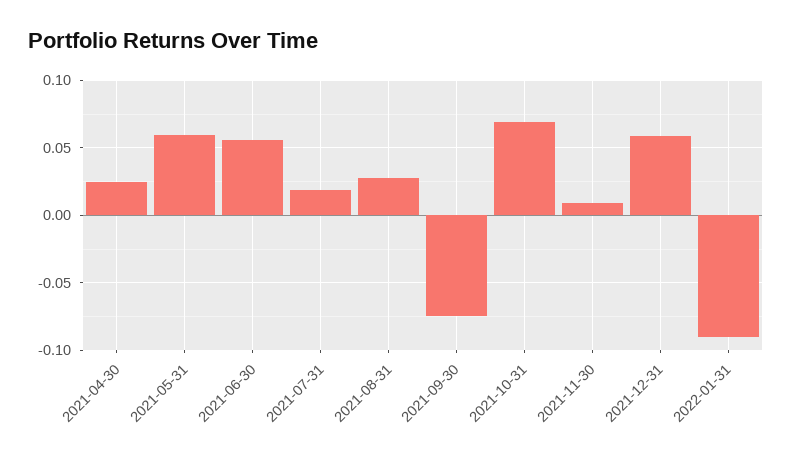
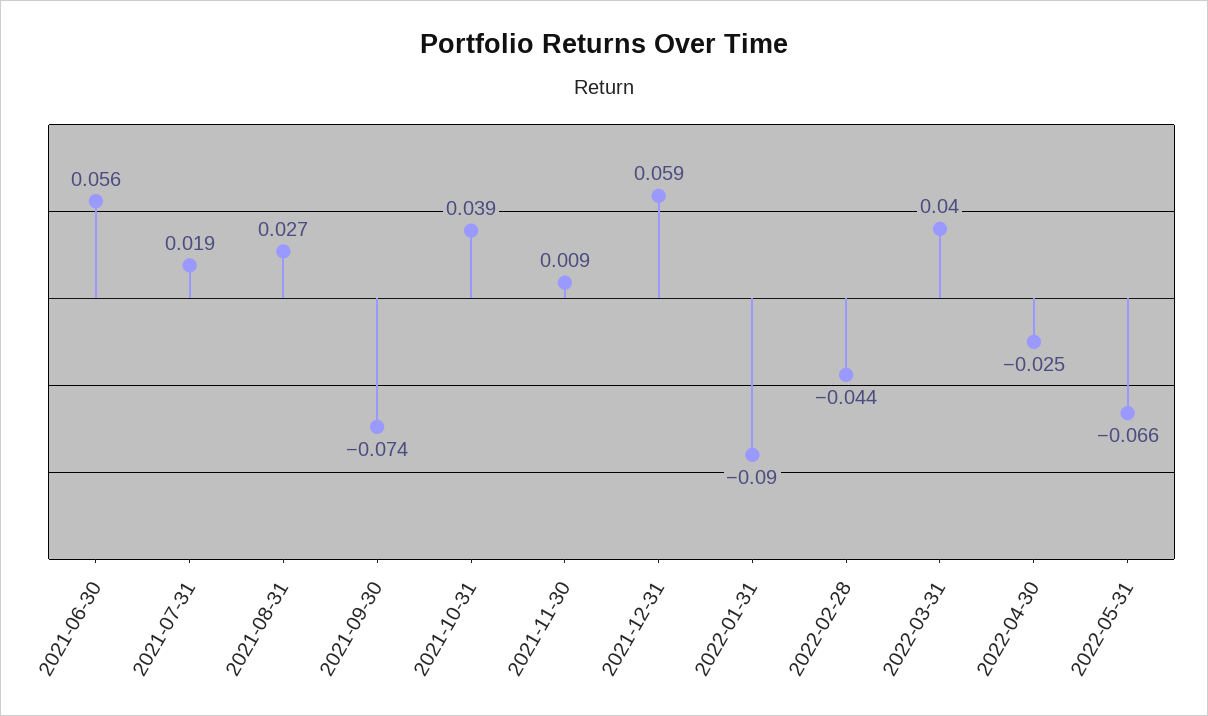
2021-04-30: 0.025 -> none
2021-05-31: 0.06 -> none
2021-10-31: 0.07 -> 0.039
2022-02-28: none -> -0.044
2022-03-31: none -> 0.04
2022-04-30: none -> -0.025
2022-05-31: none -> -0.066

